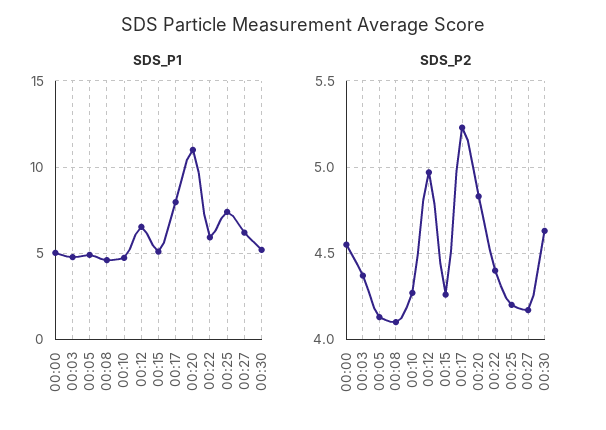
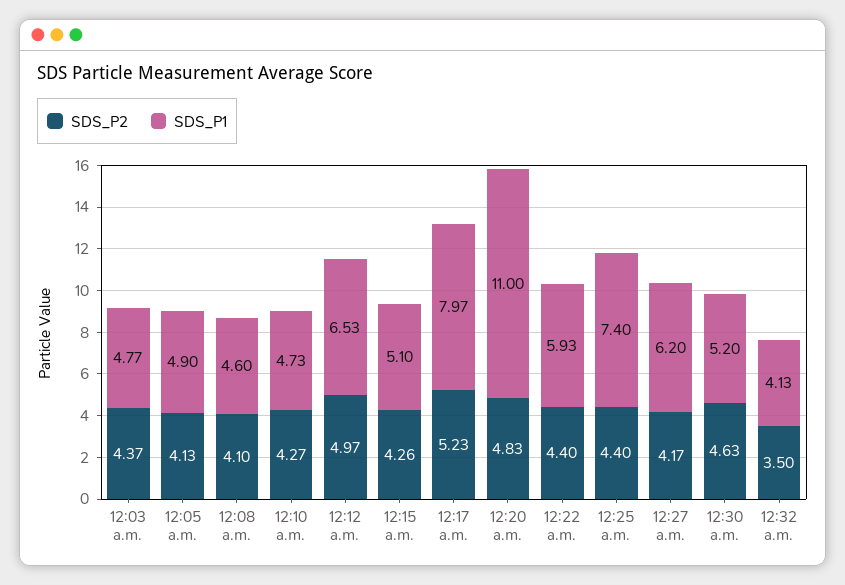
SDS_P1, 00:00: 5 -> none
SDS_P2, 00:00: 4.55 -> none
SDS_P2, 00:25: 4.2 -> 4.4
SDS_P2, 12:32 a.m.: none -> 3.5
SDS_P1, 12:32 a.m.: none -> 4.13

